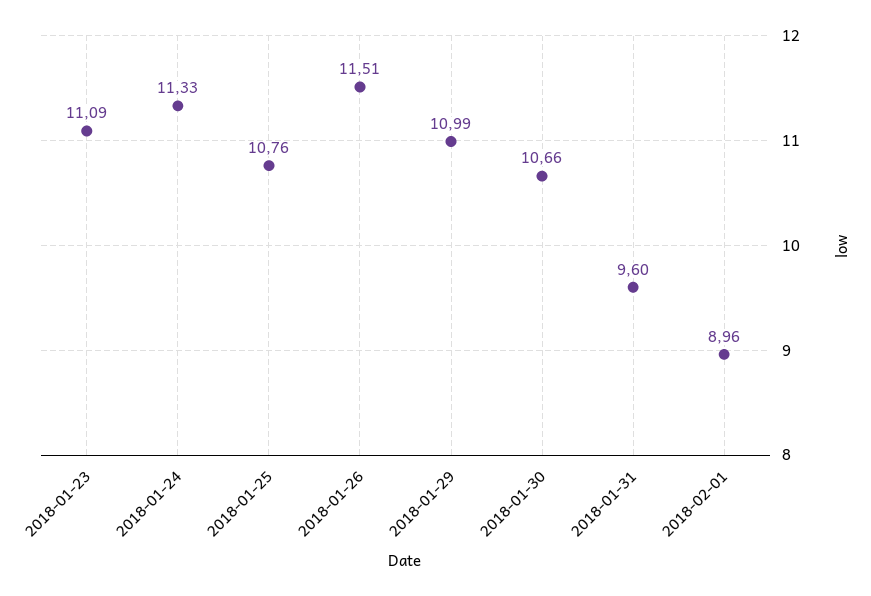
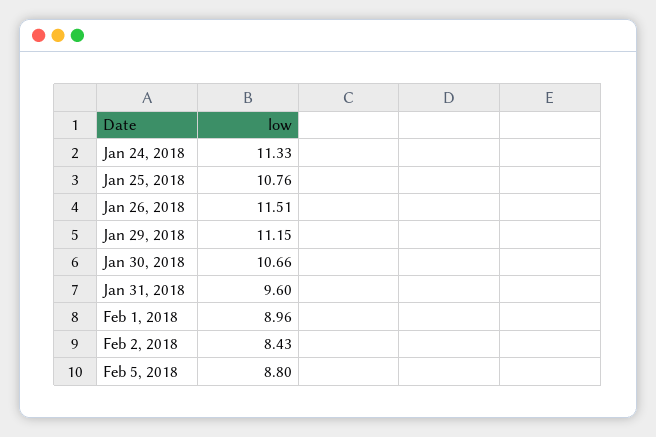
2018-01-23: 11.09 -> none
2018-01-29: 10.99 -> 11.15
Feb 2, 2018: none -> 8.43
Feb 5, 2018: none -> 8.8

